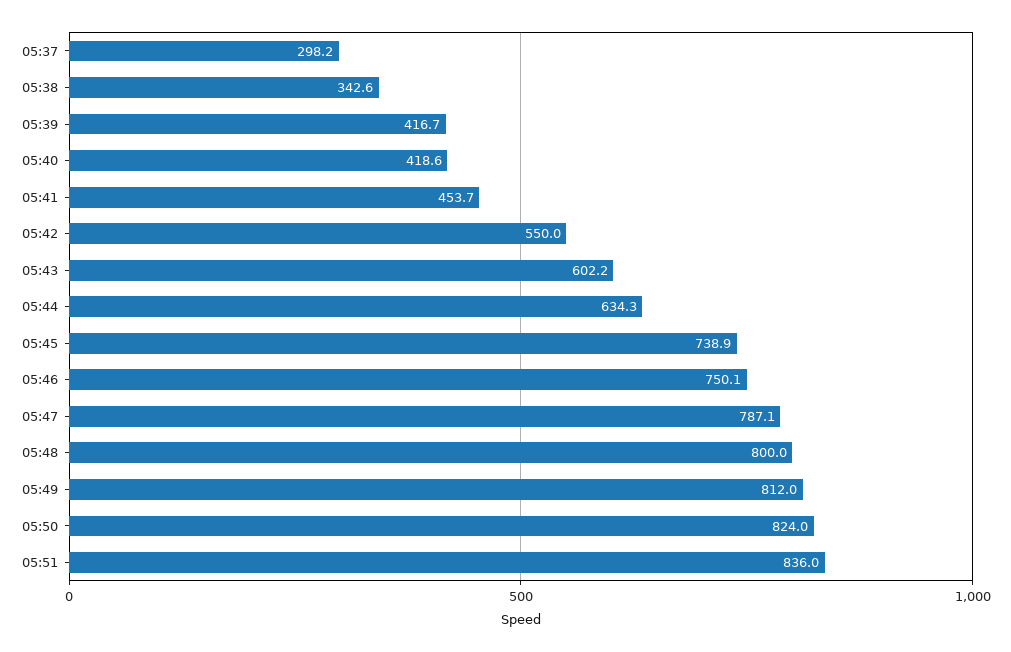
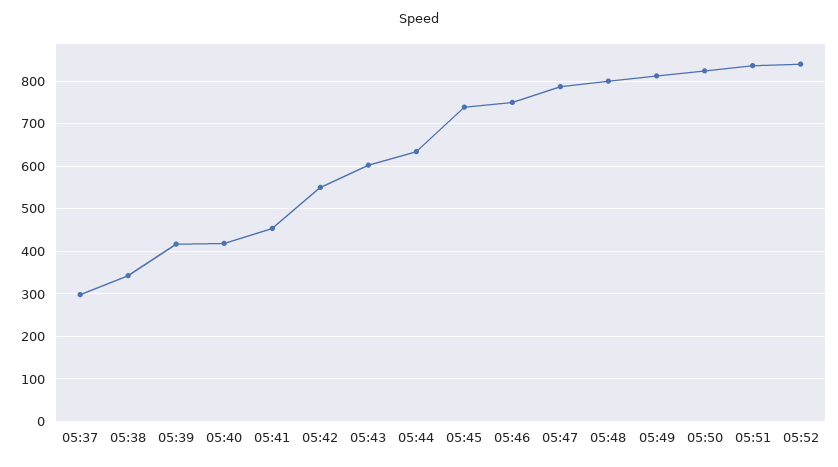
05:52: none -> 840

